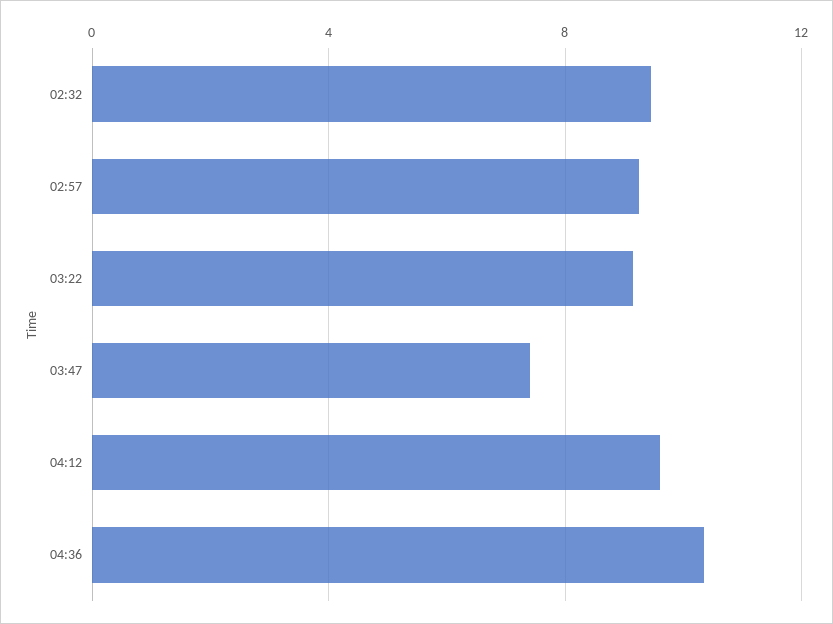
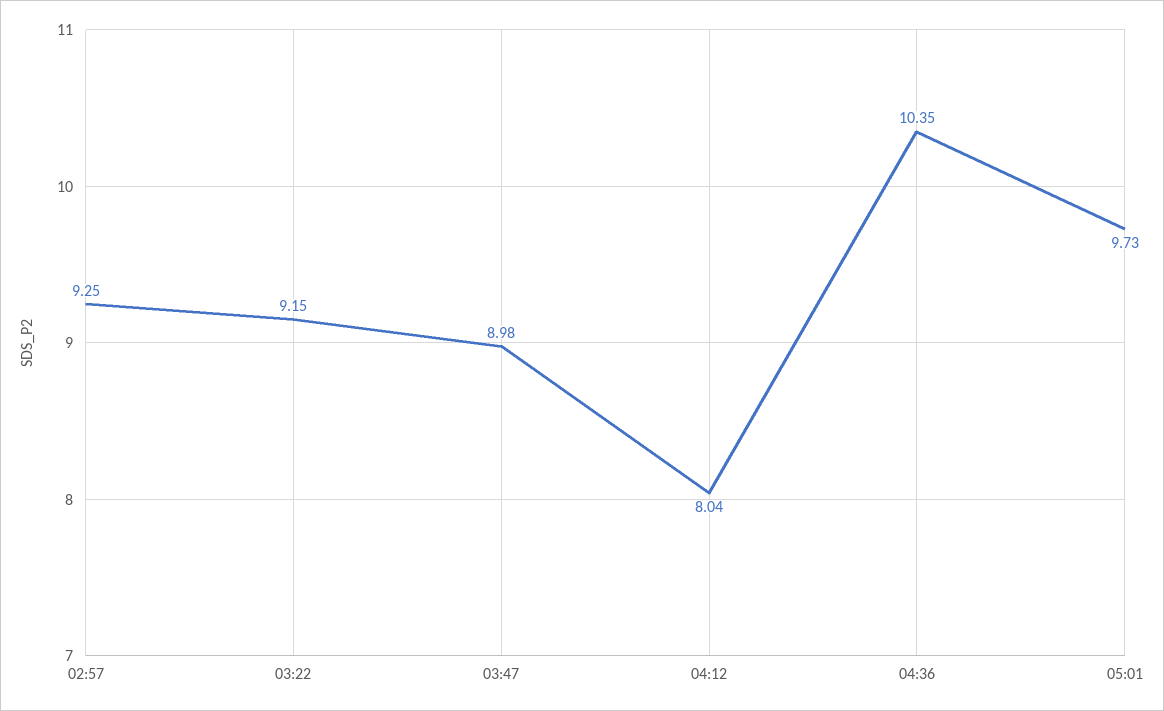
02:32: 9.5 -> none
03:47: 7.5 -> 8.98
04:12: 9.5 -> 8.04
05:01: none -> 9.73

